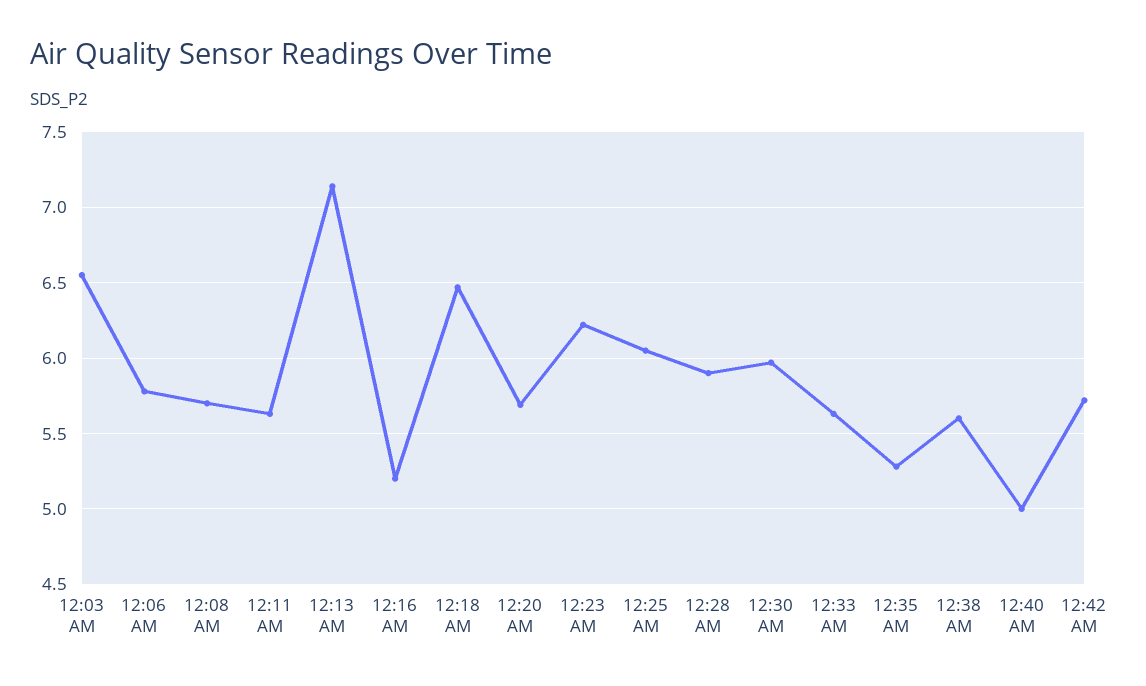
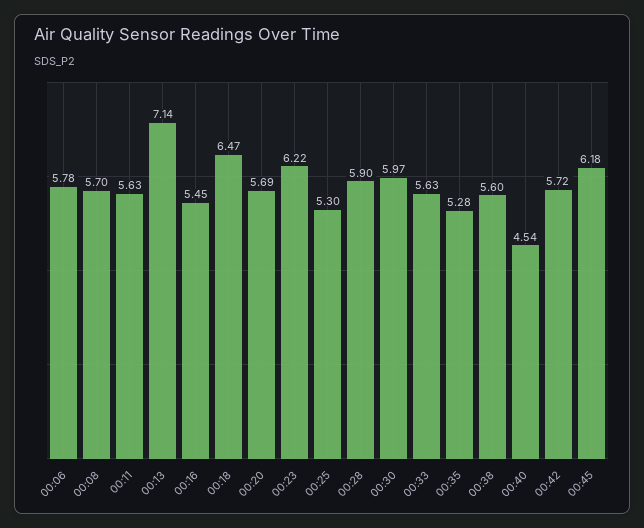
12:03 AM: 6.55 -> none
12:16 AM: 5.2 -> 5.45
12:25 AM: 6.05 -> 5.3
12:40 AM: 5 -> 4.54
00:45: none -> 6.18

